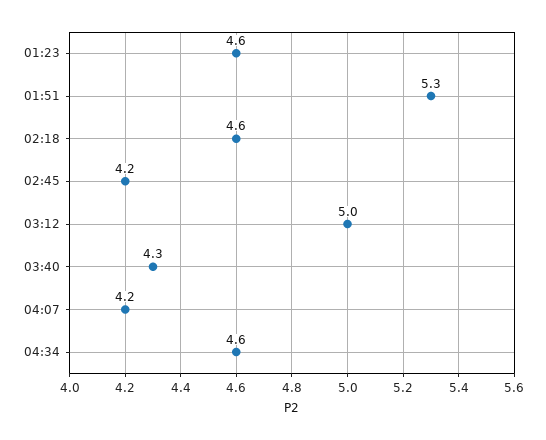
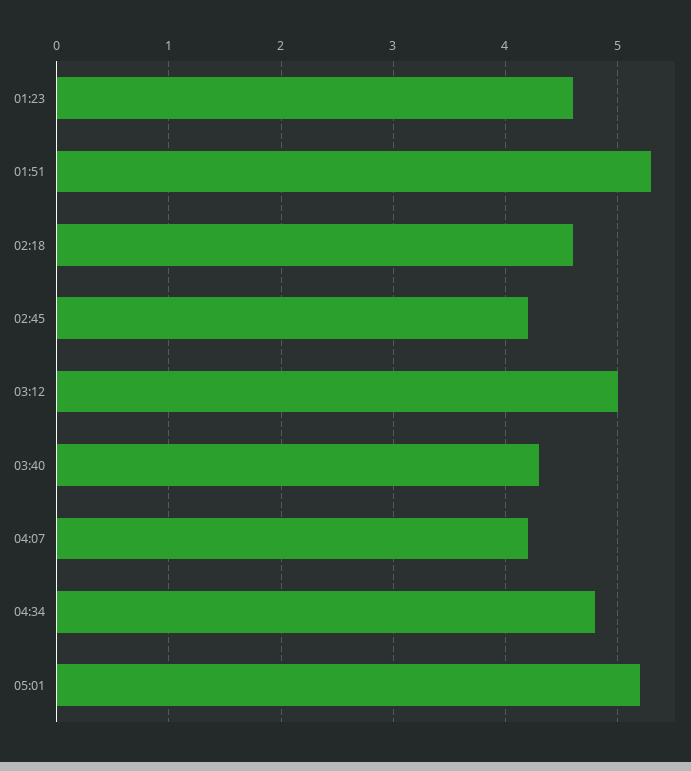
04:34: 4.6 -> 4.8
05:01: none -> 5.2

